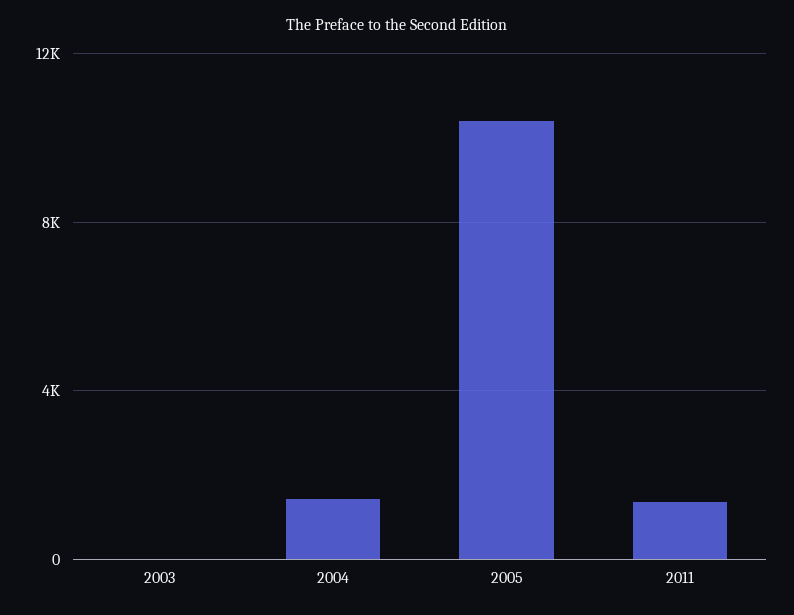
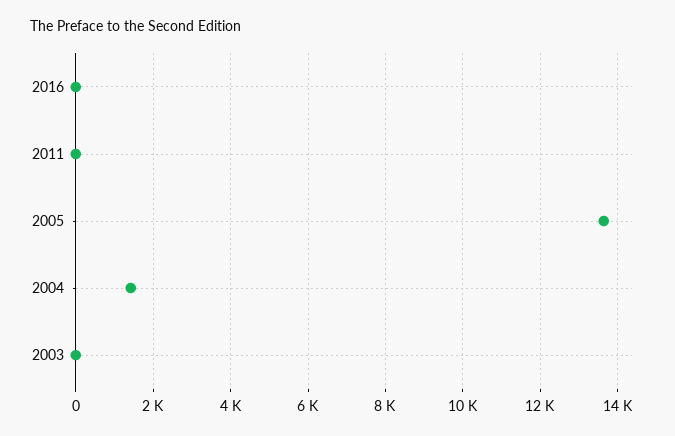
2005: 10500 -> 13600
2011: 1500 -> 0
2016: none -> 0

